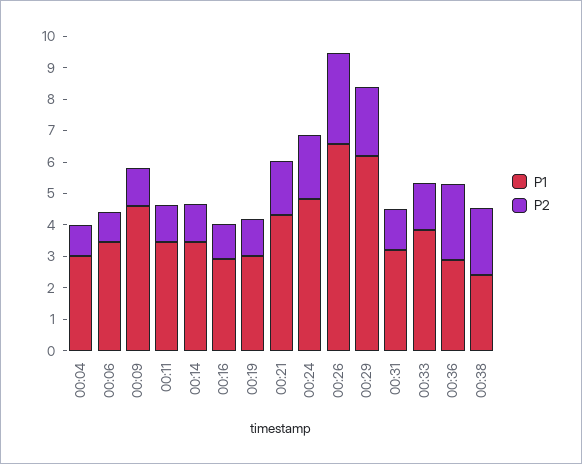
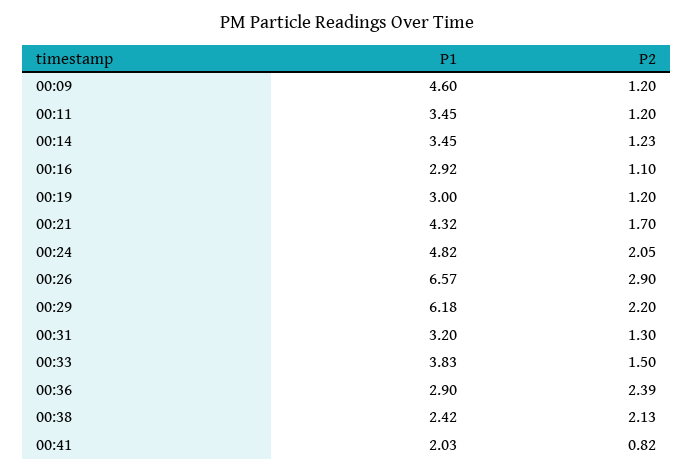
P1, 00:04: 3 -> none
P2, 00:04: 1 -> none
P1, 00:06: 3.5 -> none
P2, 00:06: 1 -> none
P1, 00:41: none -> 2.03
P2, 00:41: none -> 0.82

